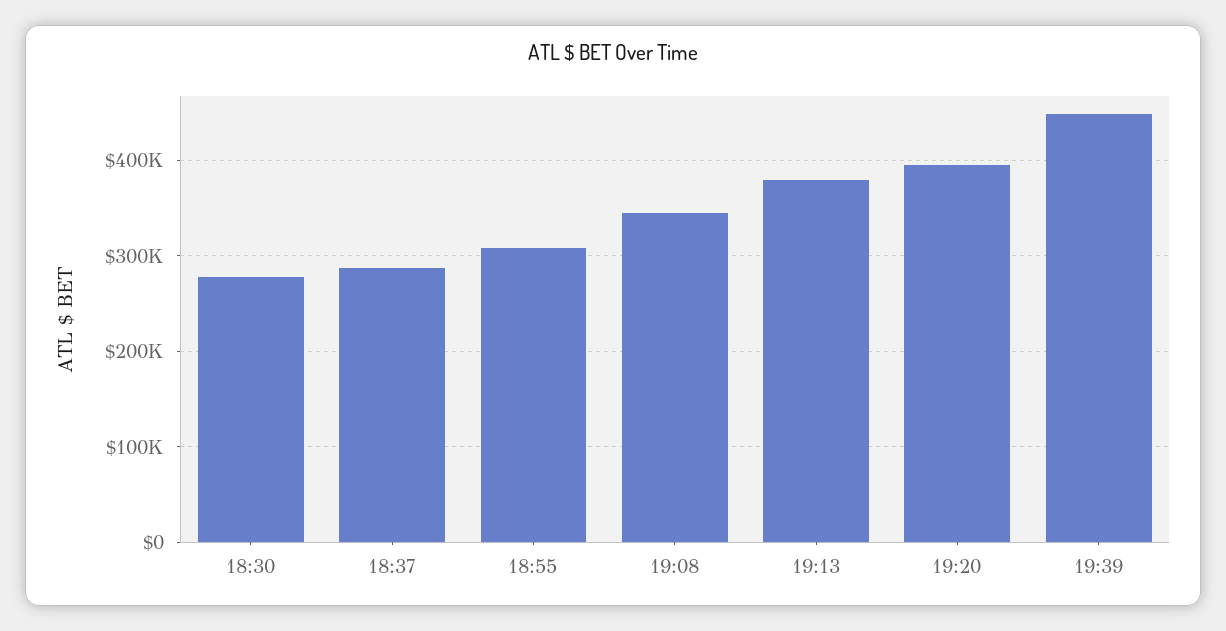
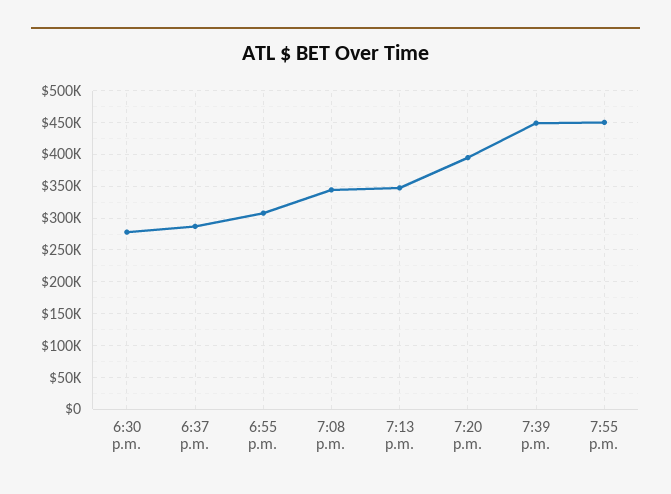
19:13: 380000 -> 350000
7:55 p.m.: none -> 450000

